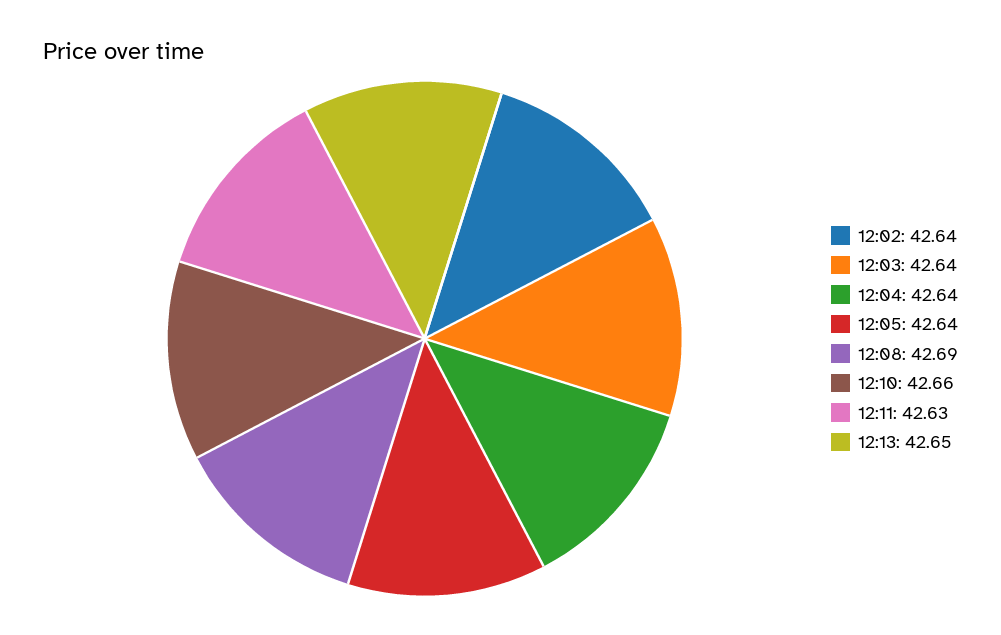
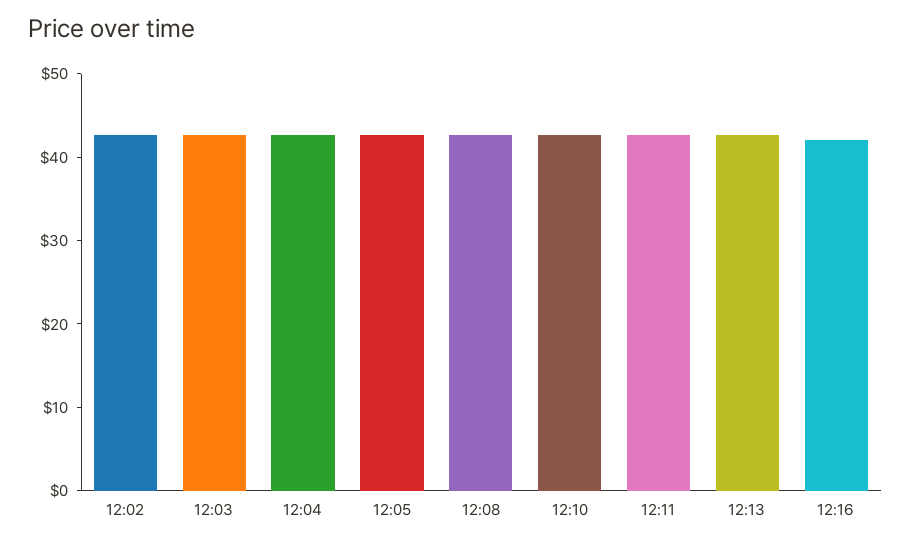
12:16: none -> 42

